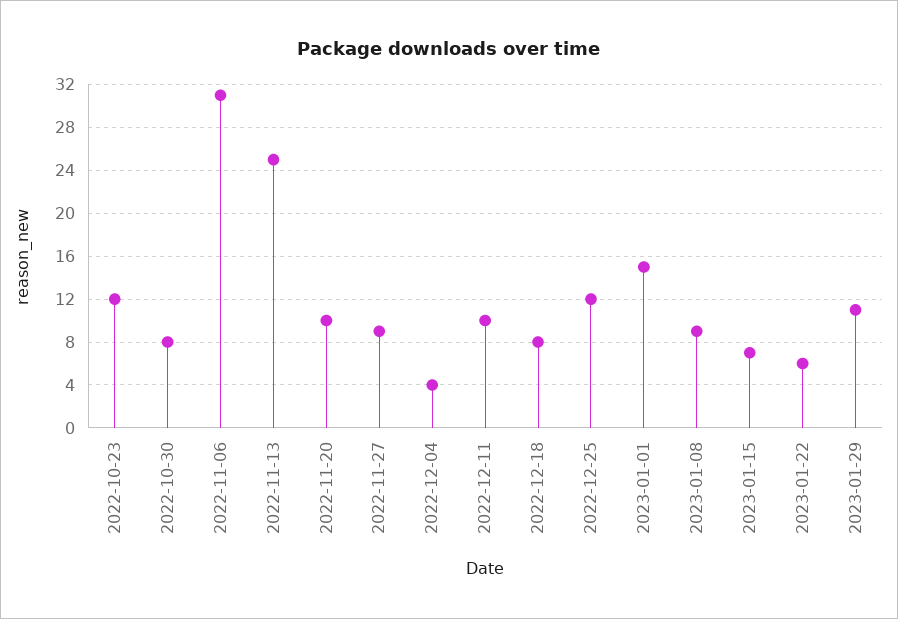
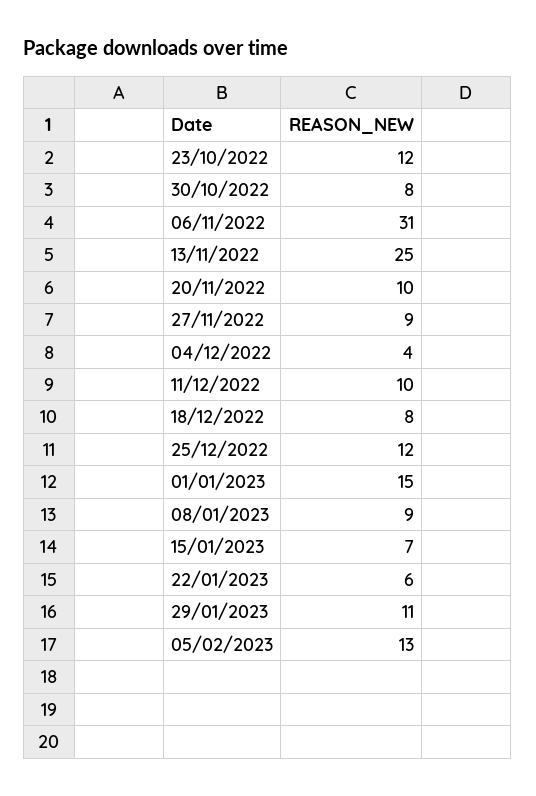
05/02/2023: none -> 13

